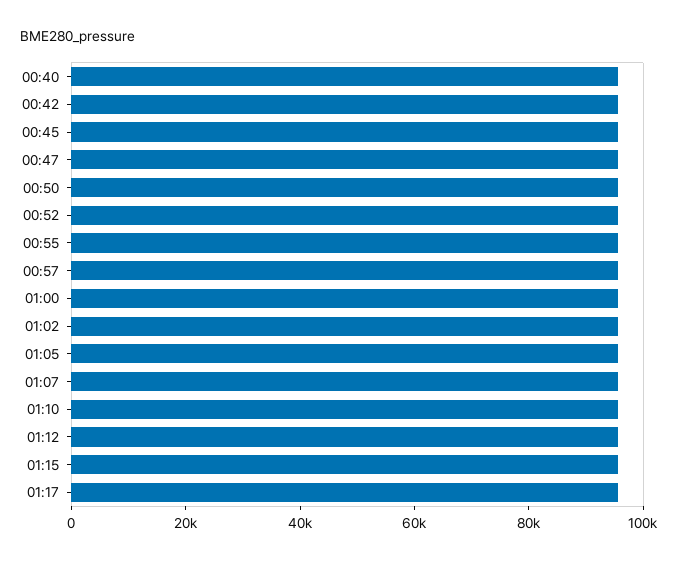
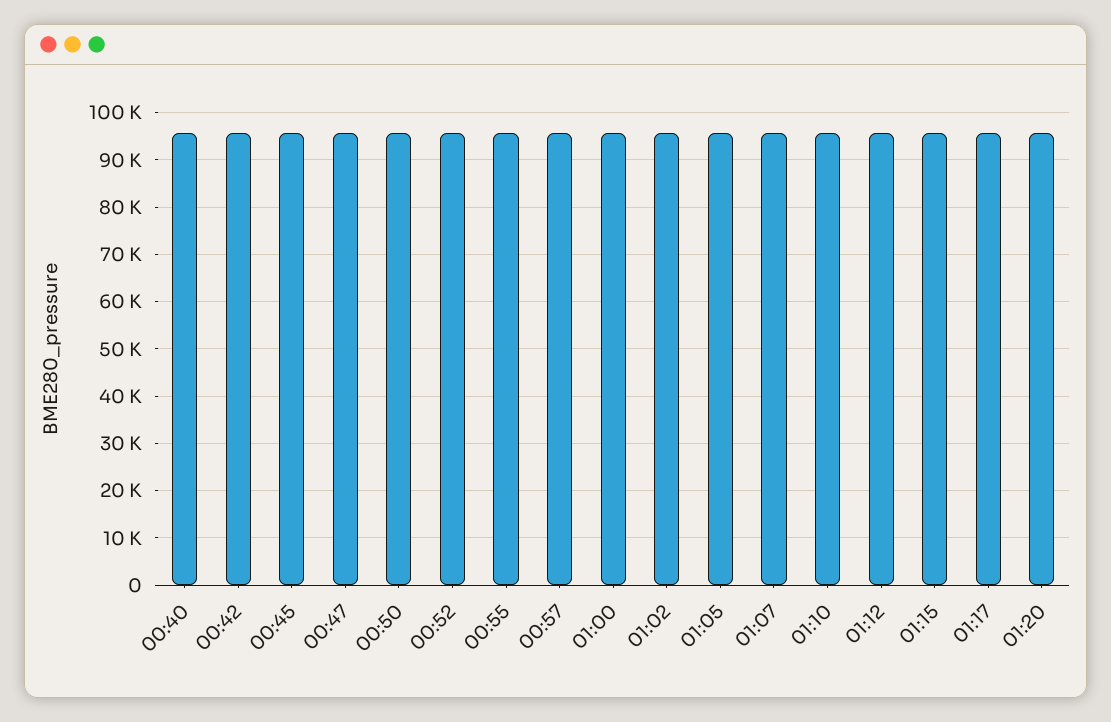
01:20: none -> 96000

